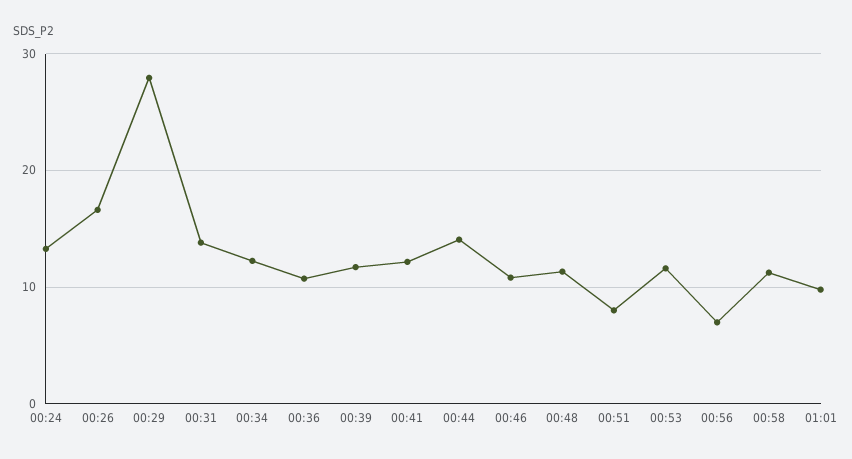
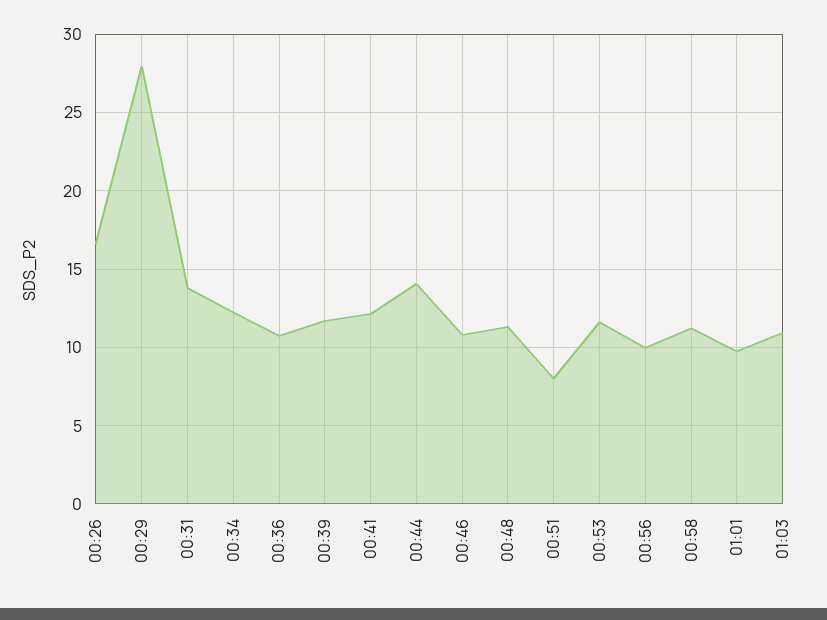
00:24: 13 -> none
00:56: 7 -> 10
01:03: none -> 11

